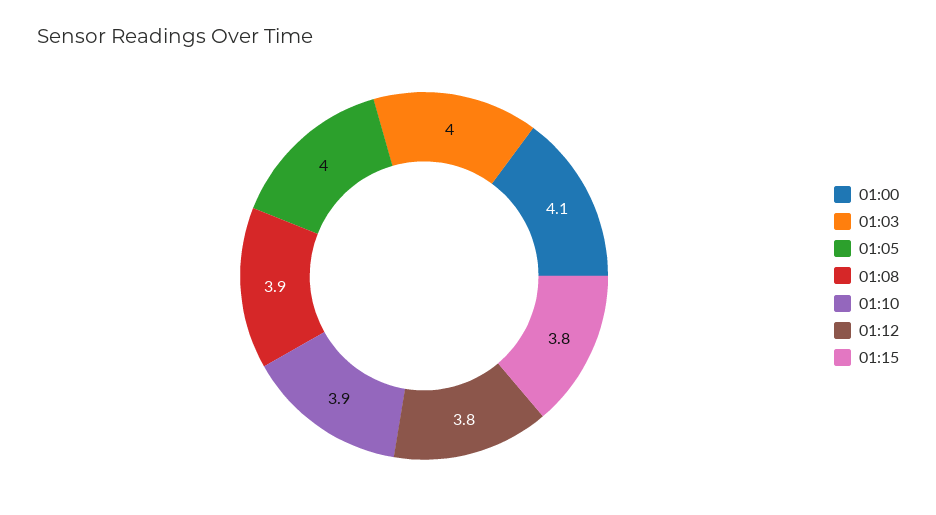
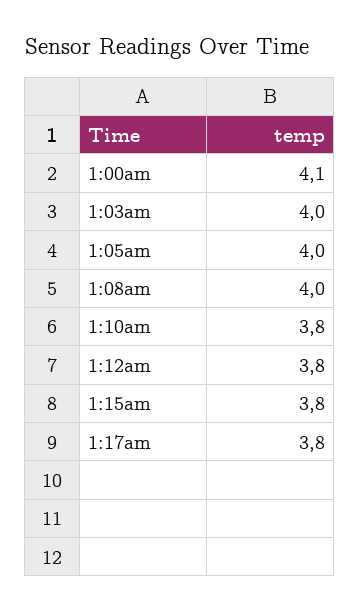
01:08: 3.9 -> 4
01:10: 3.9 -> 3.8
1:17am: none -> 3.8

